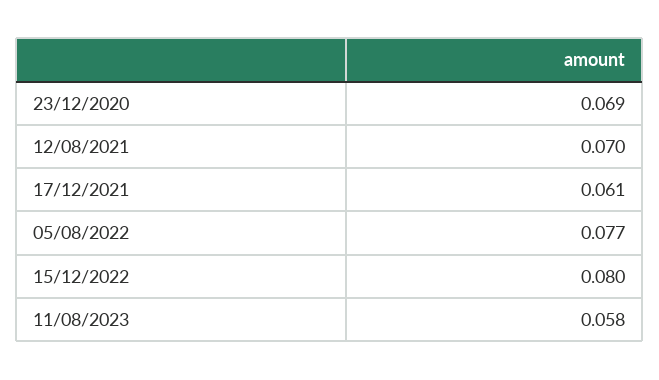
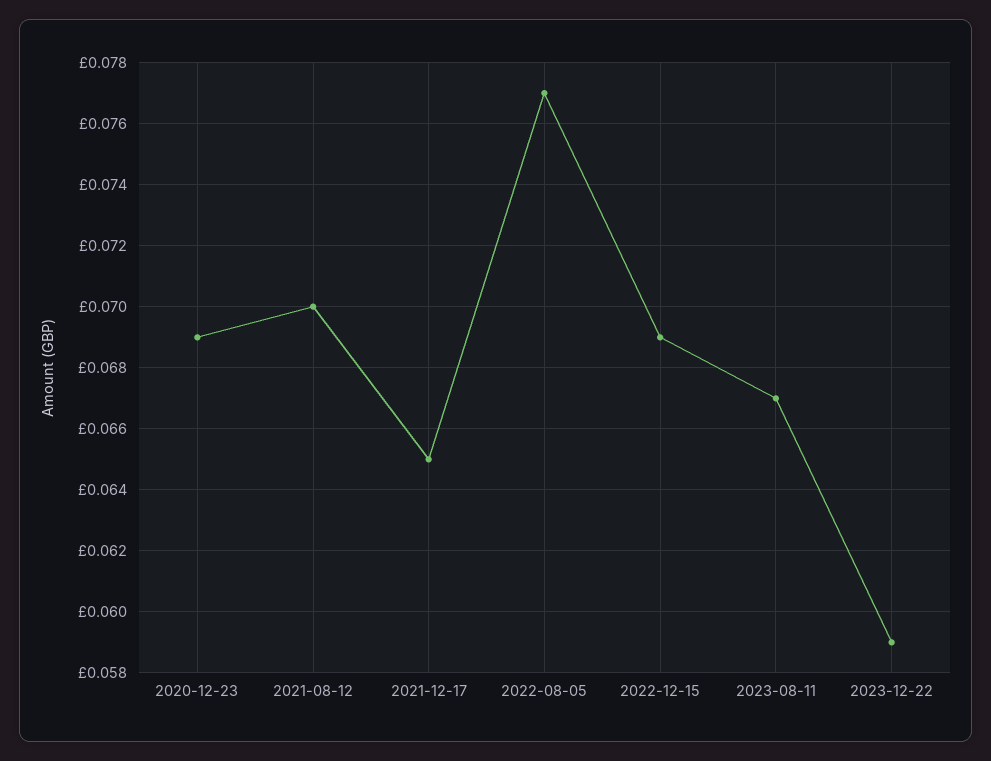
17/12/2021: 0.061 -> 0.065
15/12/2022: 0.08 -> 0.069
11/08/2023: 0.058 -> 0.067
2023-12-22: none -> 0.059

